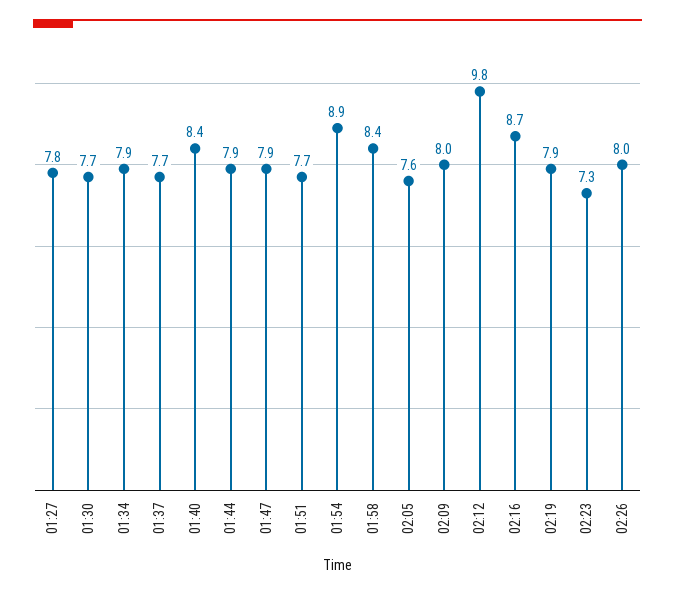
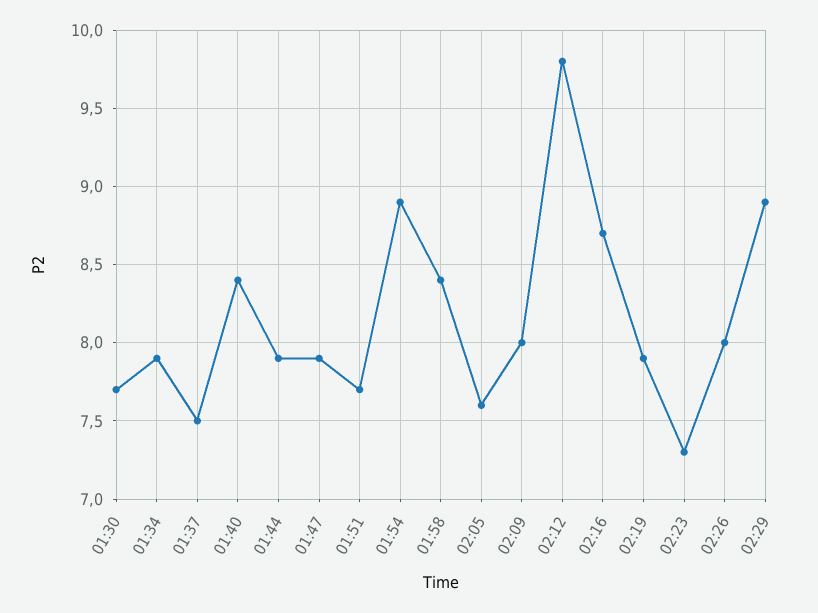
01:27: 7.8 -> none
01:37: 7.7 -> 7.5
02:29: none -> 8.9

